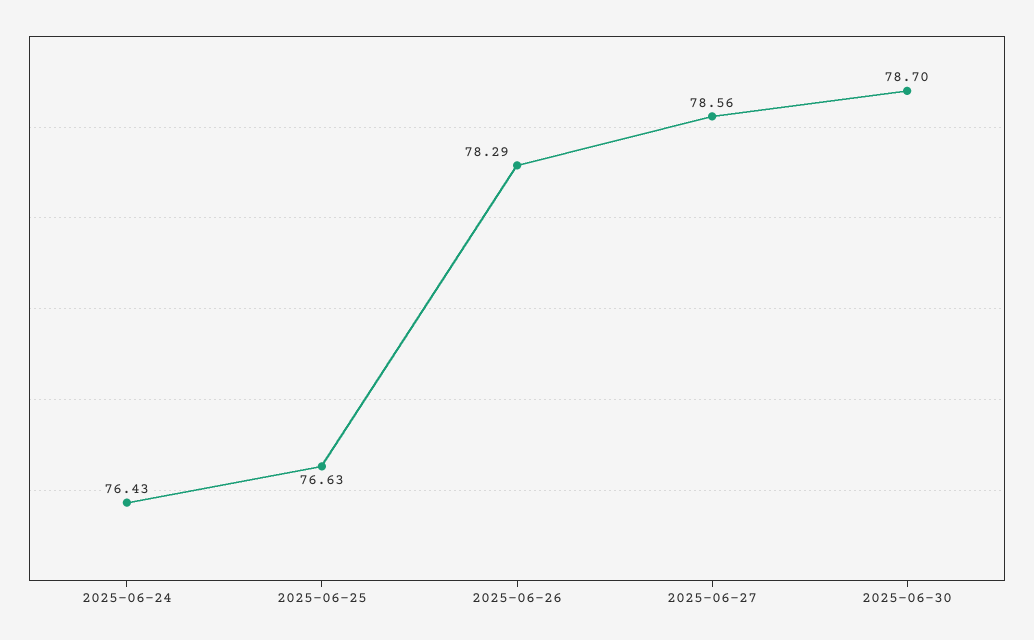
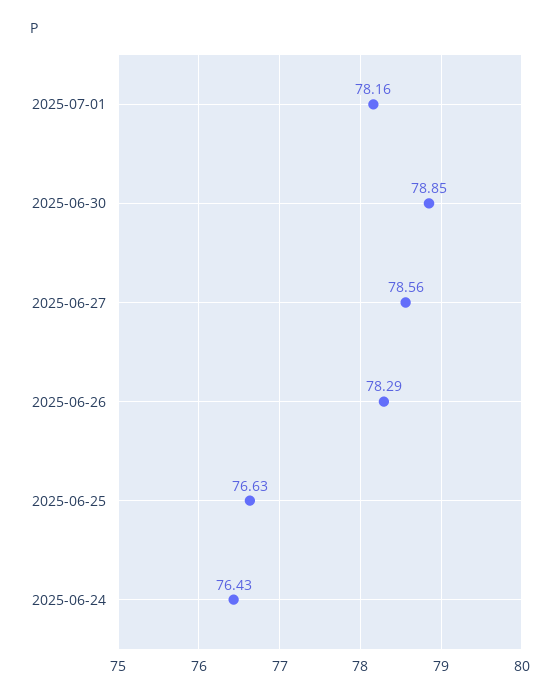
2025-06-30: 78.7 -> 78.85
2025-07-01: none -> 78.16

